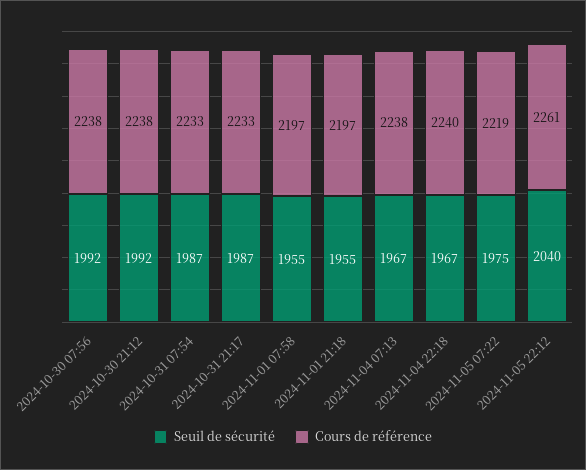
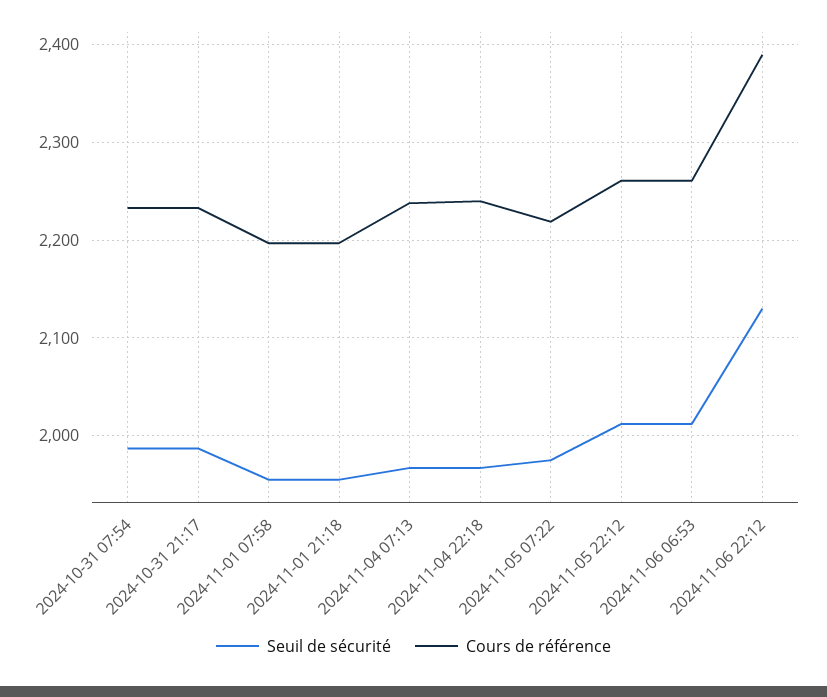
Seuil de sécurité, 2024-10-30 07:56: 1992 -> none
Cours de référence, 2024-10-30 07:56: 2238 -> none
Seuil de sécurité, 2024-10-30 21:12: 1992 -> none
Cours de référence, 2024-10-30 21:12: 2238 -> none
Seuil de sécurité, 2024-11-05 22:12: 2040 -> 2010
Seuil de sécurité, 2024-11-06 06:53: none -> 2010
Cours de référence, 2024-11-06 06:53: none -> 2260
Seuil de sécurité, 2024-11-06 22:12: none -> 2130
Cours de référence, 2024-11-06 22:12: none -> 2390

